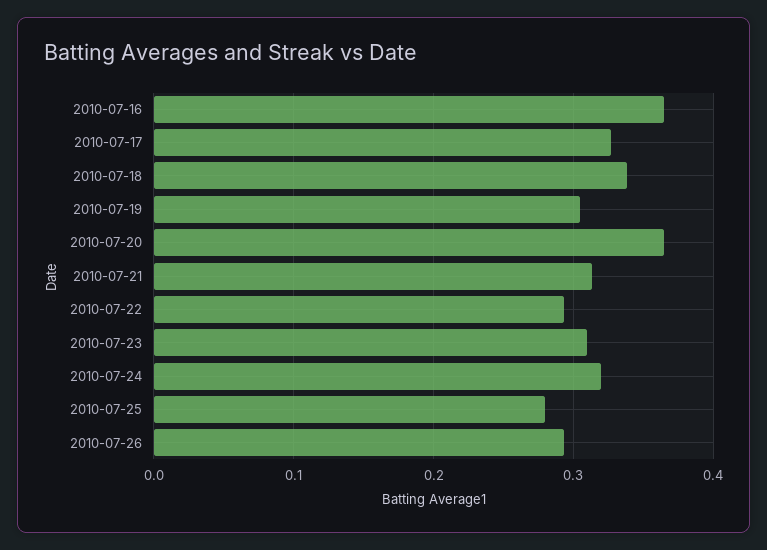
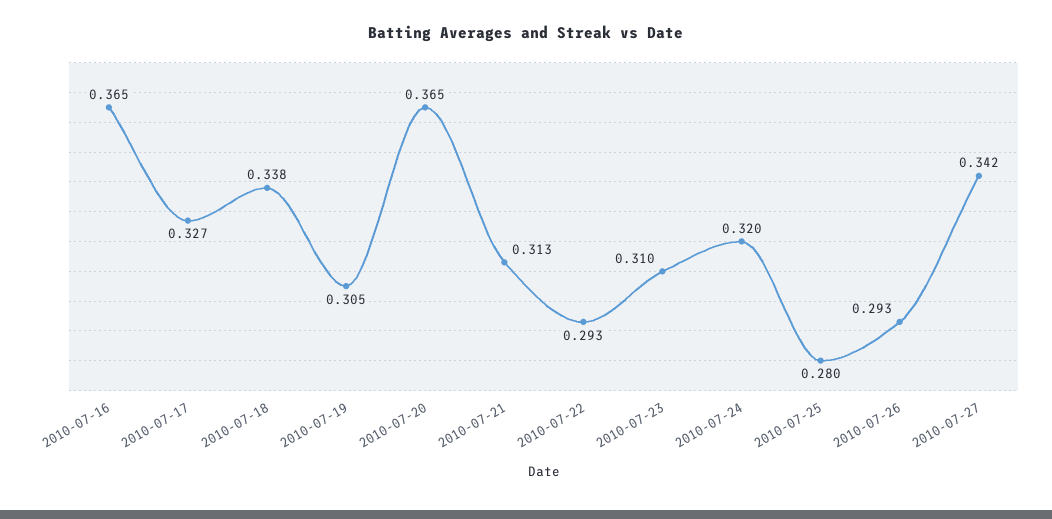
2010-07-27: none -> 0.342

